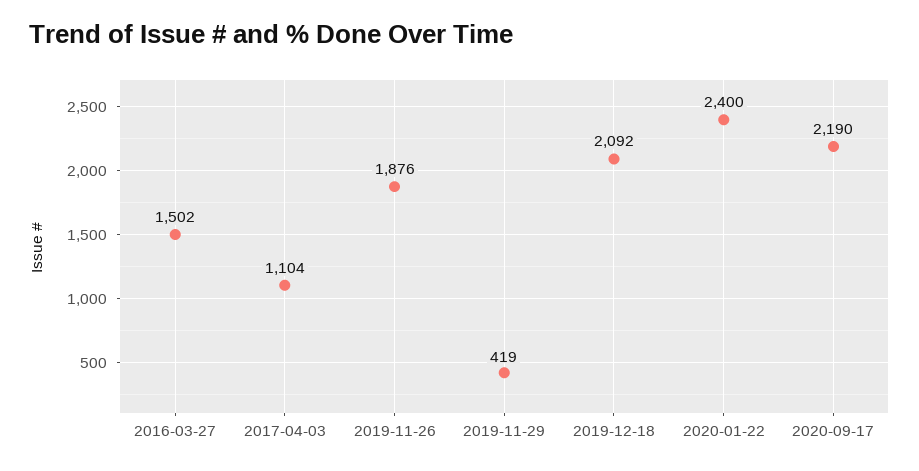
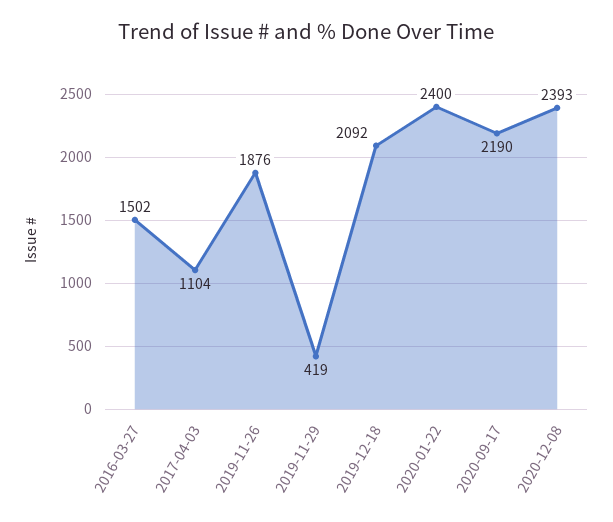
2020-12-08: none -> 2393

